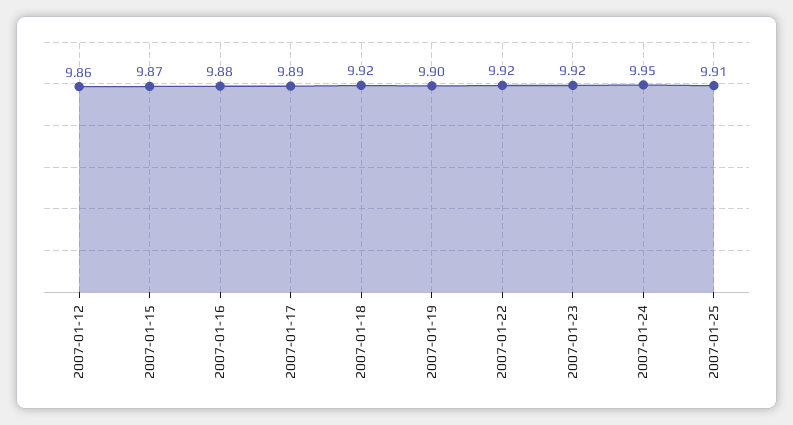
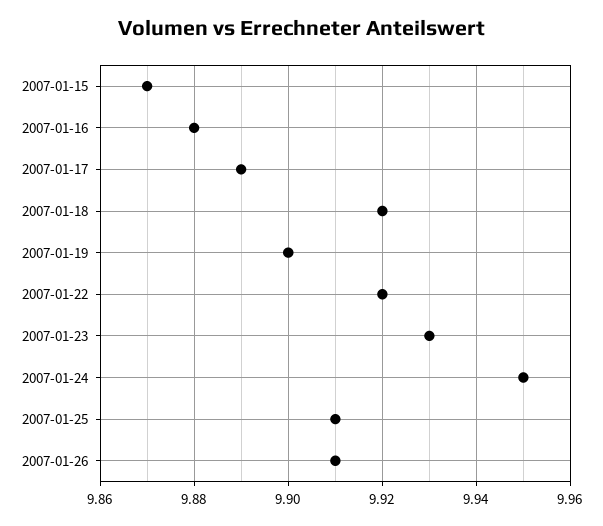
2007-01-12: 9.86 -> none
2007-01-23: 9.92 -> 9.93
2007-01-26: none -> 9.91

